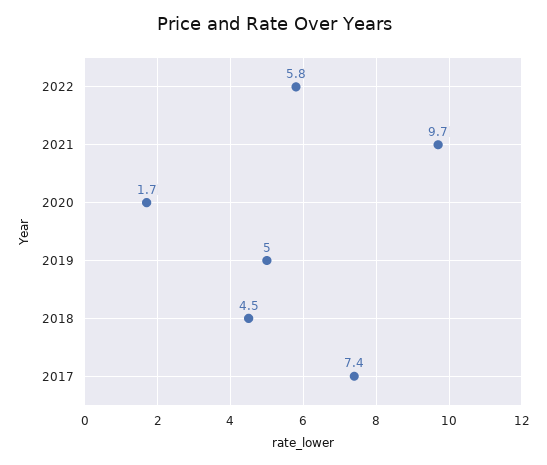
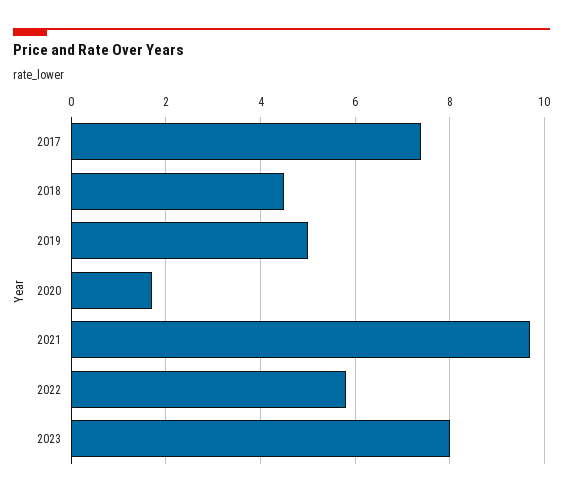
2023: none -> 8

